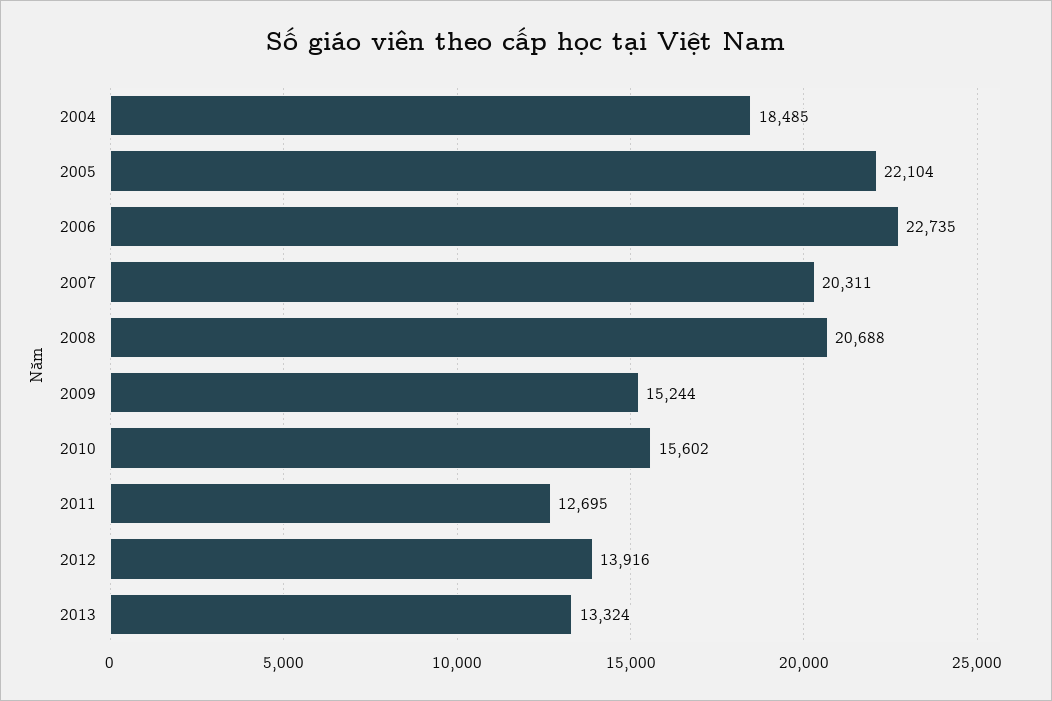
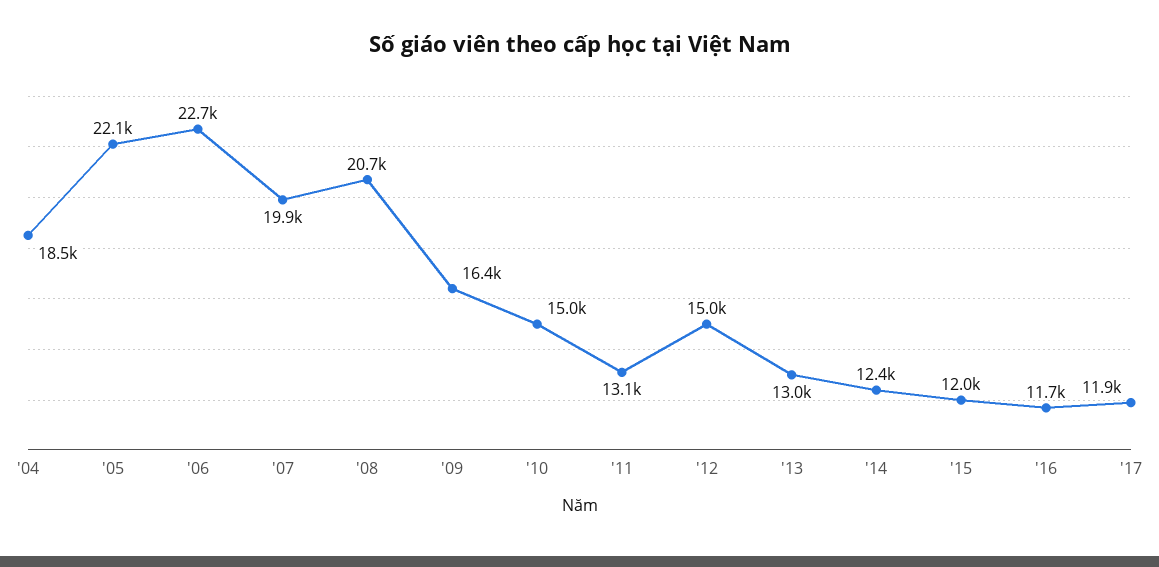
2007: 20311 -> 19900
2009: 15244 -> 16400
2010: 15602 -> 15000
2011: 12695 -> 13100
2012: 13916 -> 15000
2013: 13324 -> 13000
'14: none -> 12400
'15: none -> 12000
'16: none -> 11700
'17: none -> 11900

